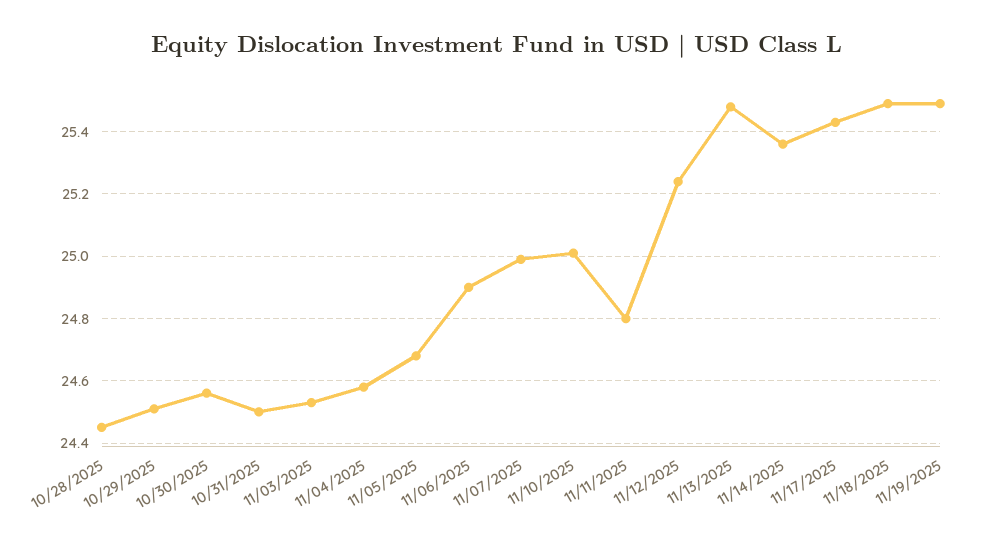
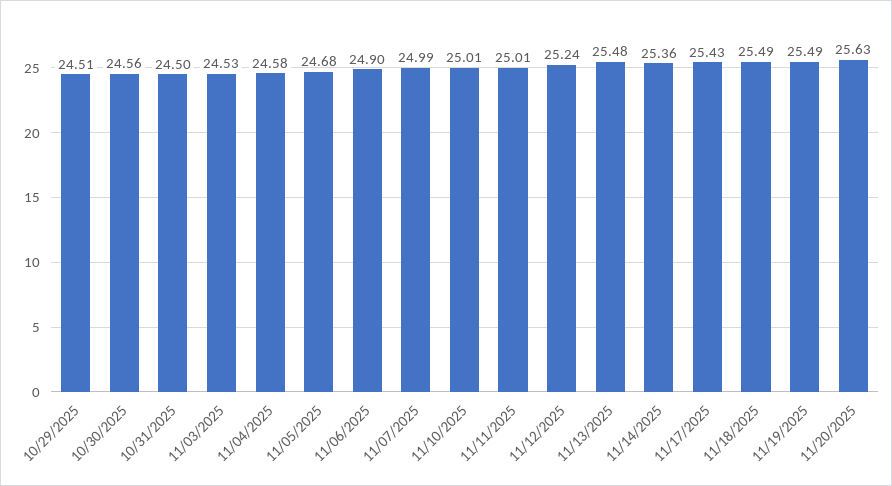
10/28/2025: 24.45 -> none
11/11/2025: 24.8 -> 25.01
11/20/2025: none -> 25.63

